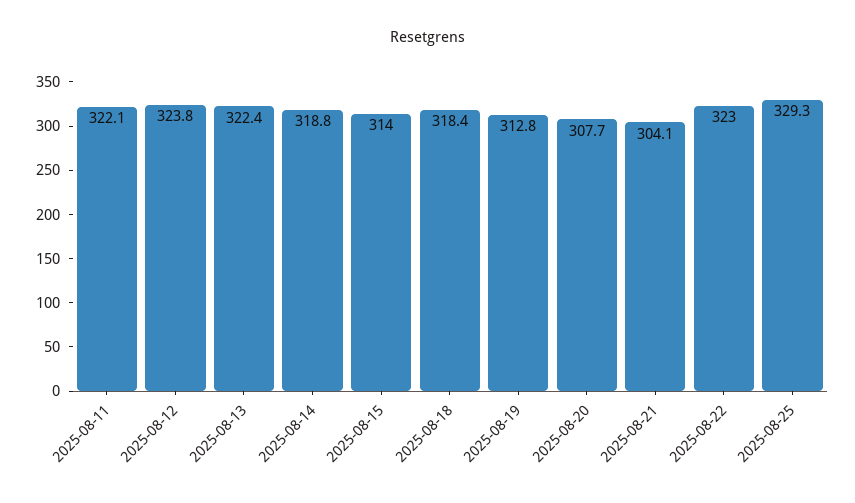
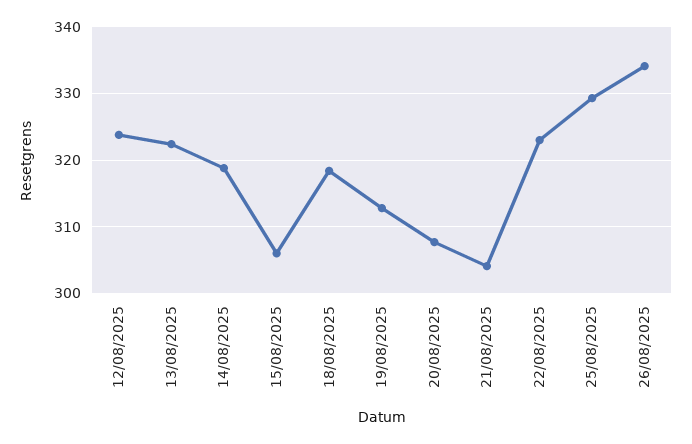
2025-08-11: 322.1 -> none
2025-08-15: 314 -> 306
26/08/2025: none -> 334

